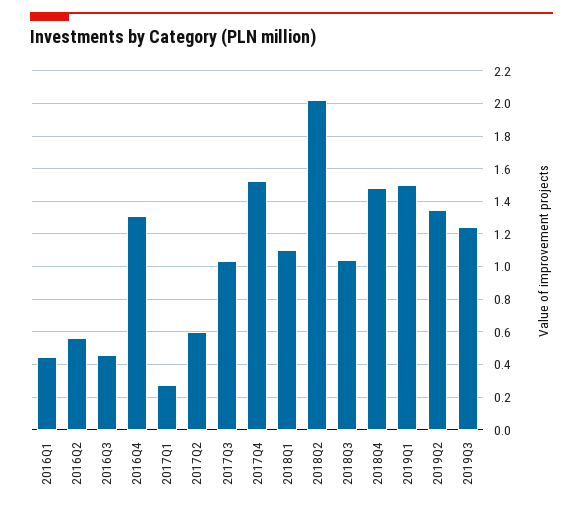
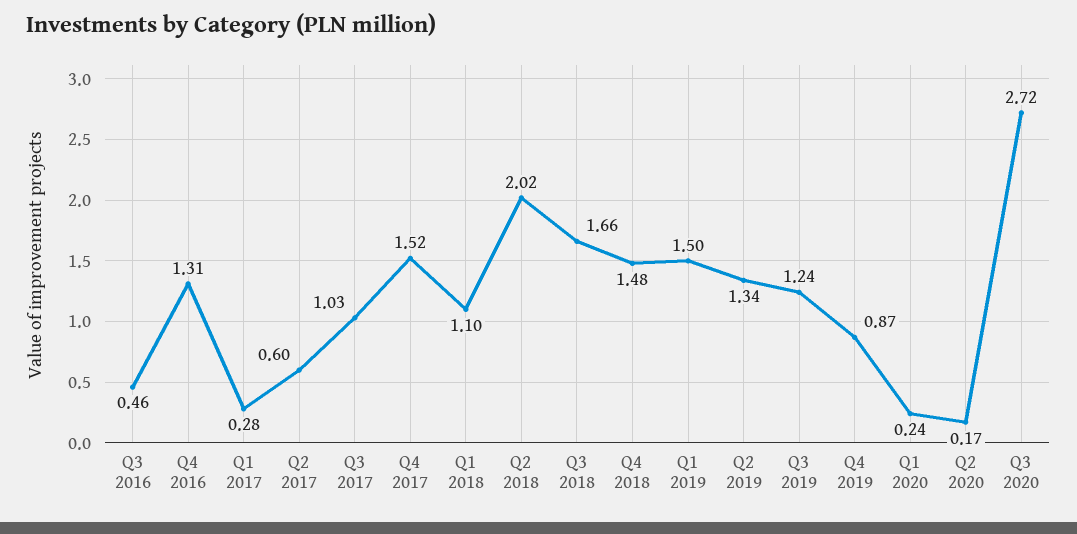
2016Q1: 0.45 -> none
2016Q2: 0.55 -> none
2018Q3: 1.05 -> 1.66
Q4 2019: none -> 0.87
Q1 2020: none -> 0.24
Q2 2020: none -> 0.17
Q3 2020: none -> 2.72

